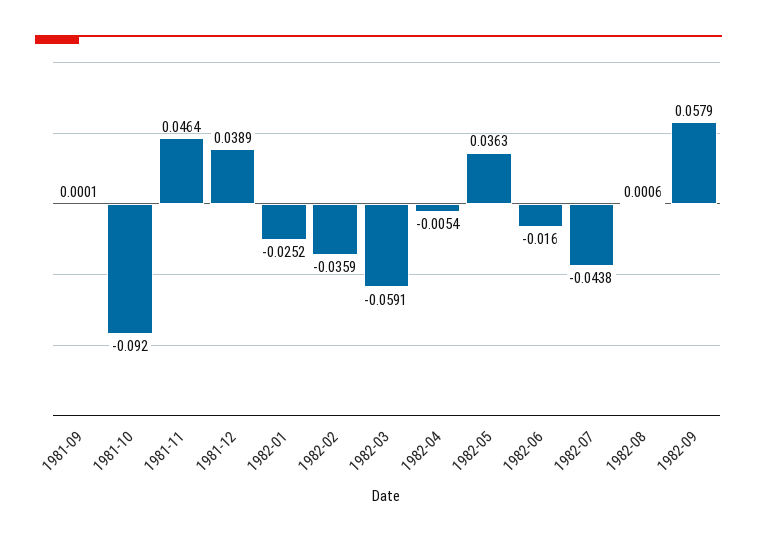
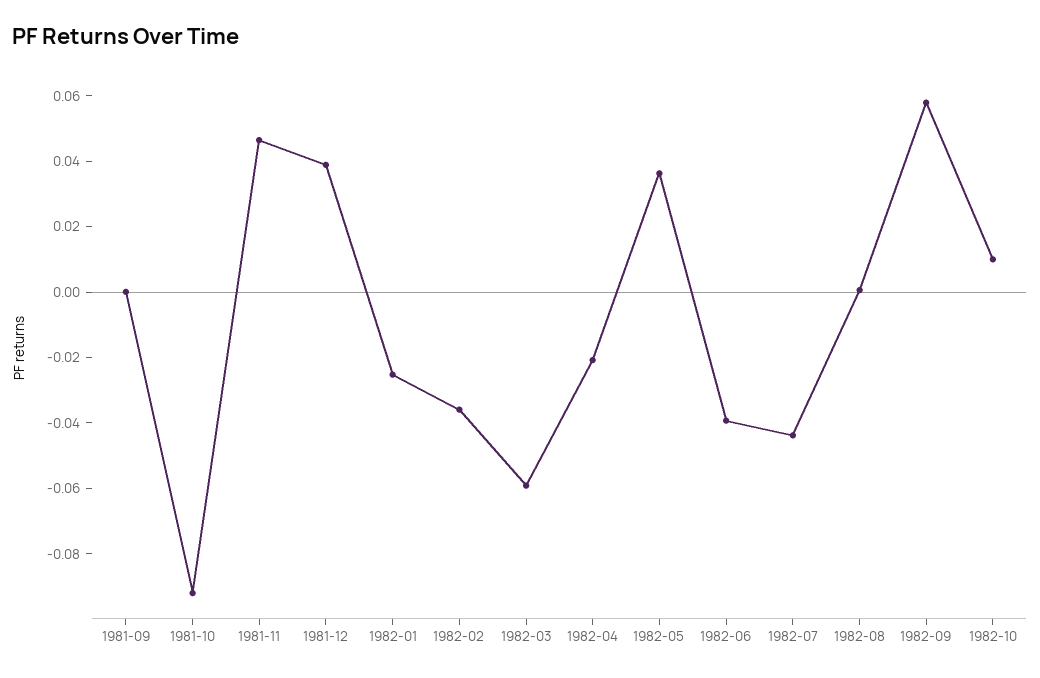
1982-04: -0.0054 -> -0.02
1982-06: -0.016 -> -0.04
1982-10: none -> 0.01

